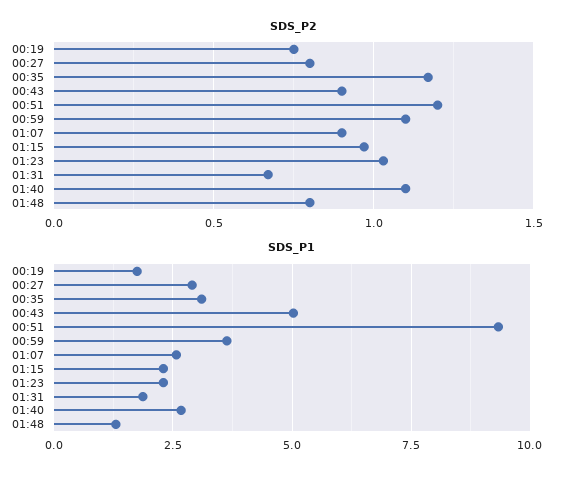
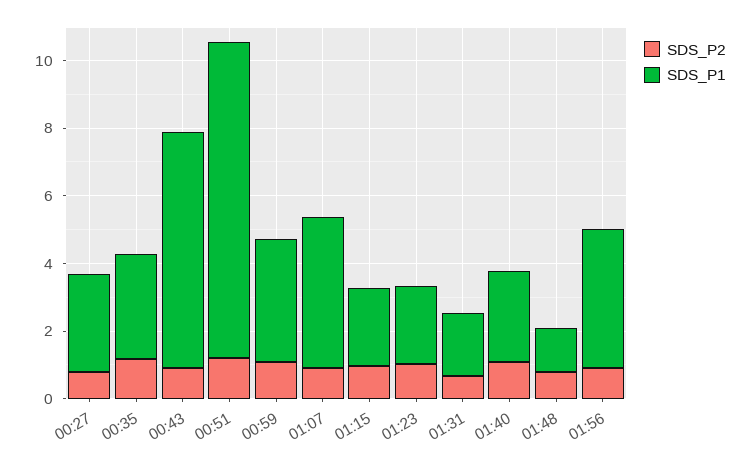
SDS_P2, 00:19: 0.75 -> none
SDS_P1, 00:19: 1.75 -> none
SDS_P1, 00:43: 5 -> 7
SDS_P1, 01:07: 2.5 -> 4.5
SDS_P2, 01:56: none -> 1
SDS_P1, 01:56: none -> 4

